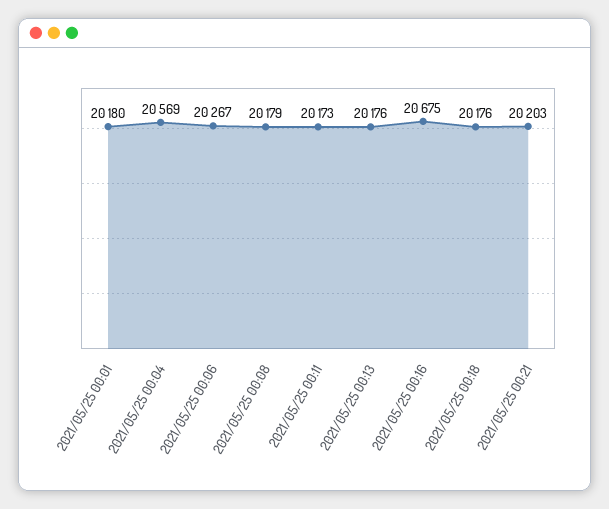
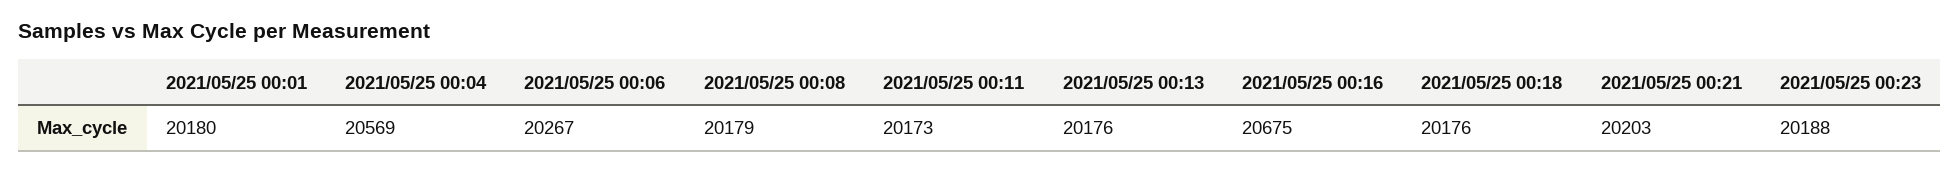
2021/05/25 00:23: none -> 20188

